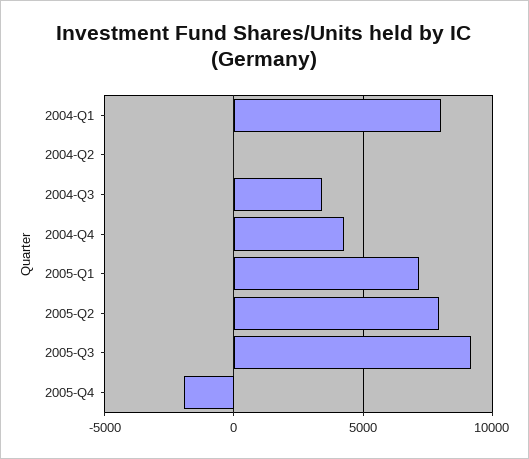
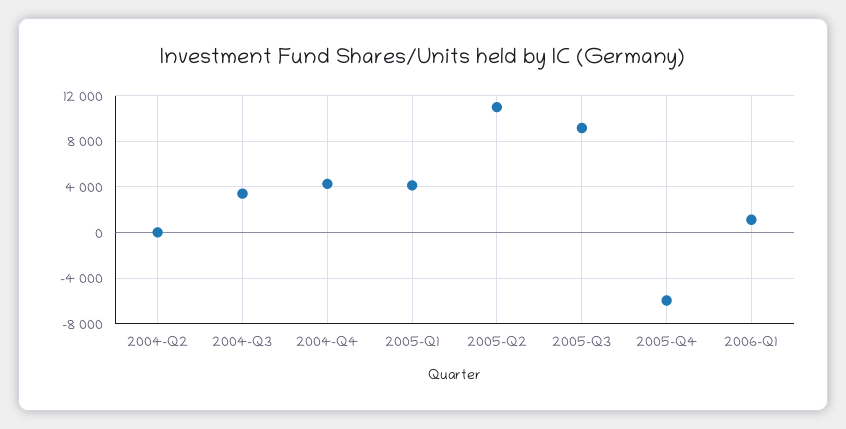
2004-Q1: 8000 -> none
2005-Q1: 7000 -> 4000
2005-Q2: 8000 -> 11000
2005-Q4: -2000 -> -6000
2006-Q1: none -> 1000

